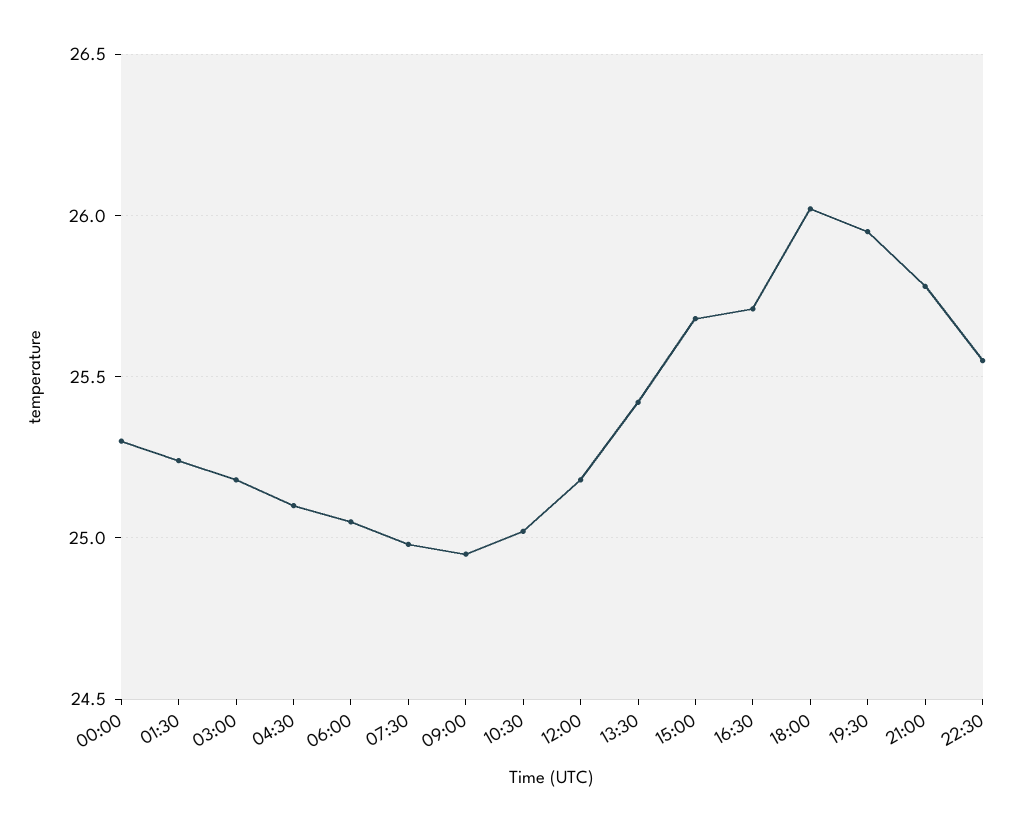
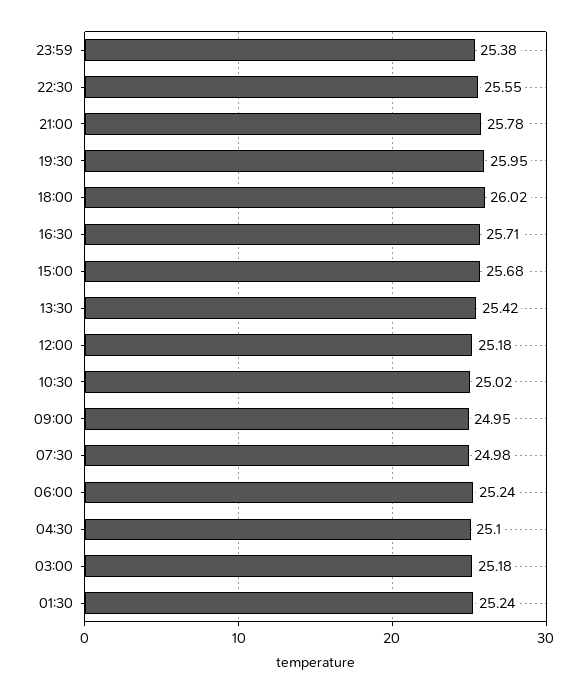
00:00: 25.3 -> none
06:00: 25.05 -> 25.24
23:59: none -> 25.38

